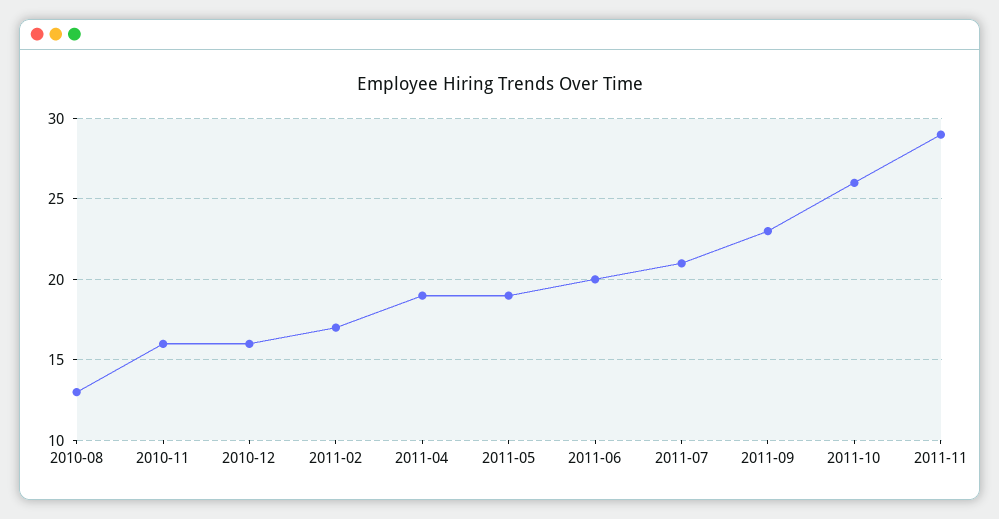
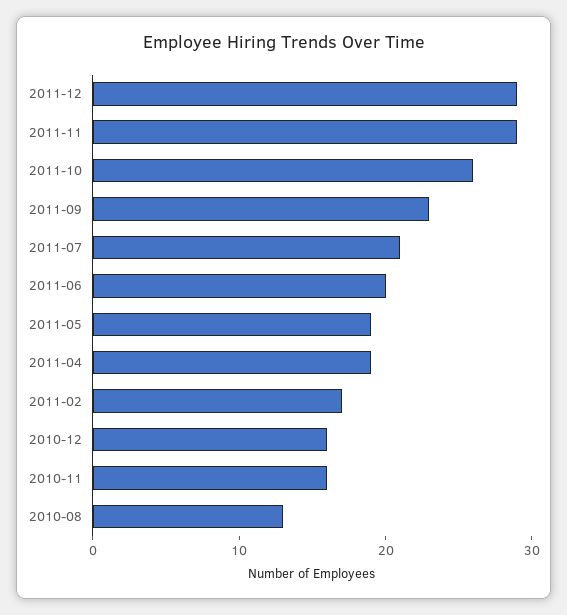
2011-12: none -> 29

